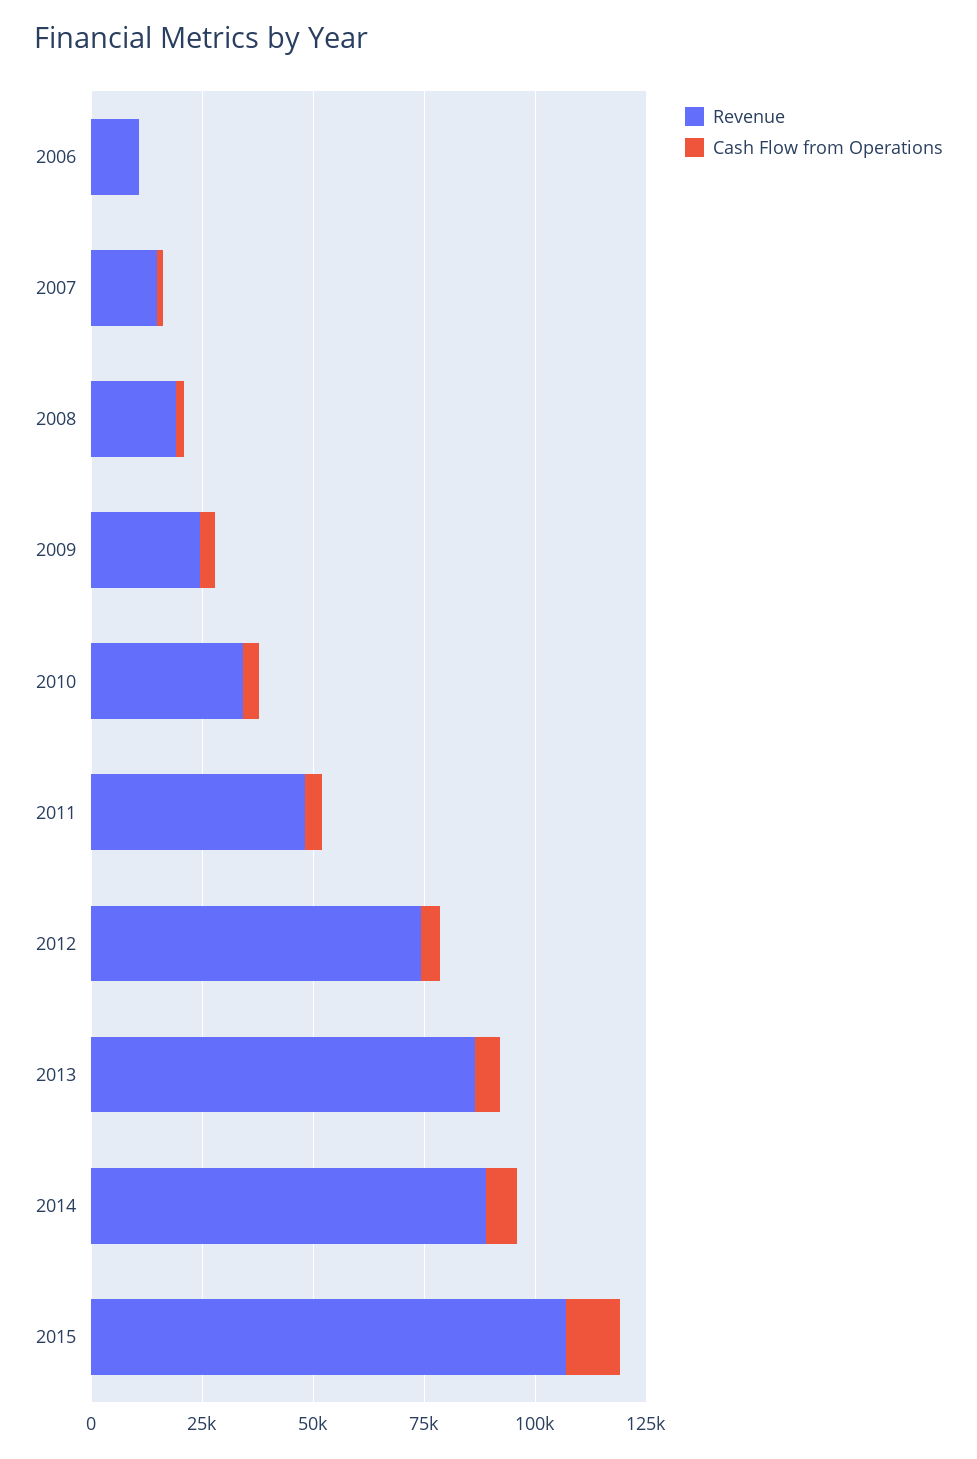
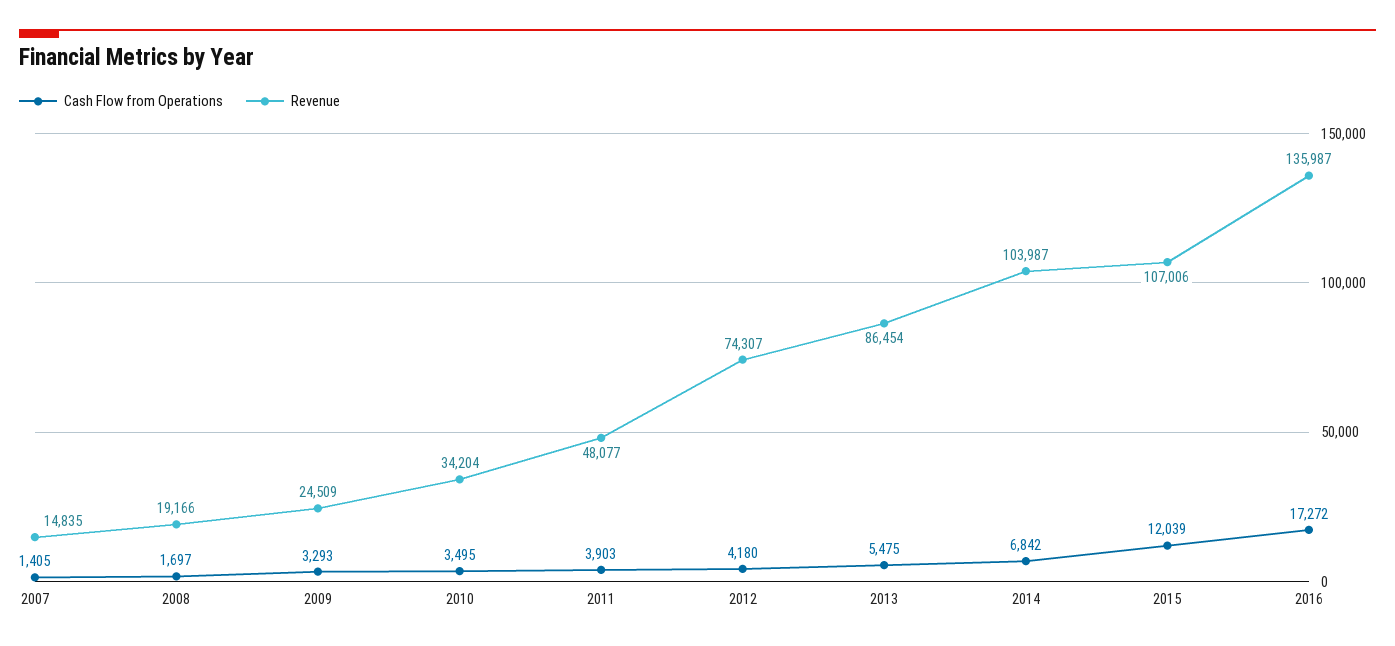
Revenue, 2006: 10000 -> none
Cash Flow from Operations, 2006: 0 -> none
Revenue, 2014: 90000 -> 103987
Cash Flow from Operations, 2016: none -> 17272
Revenue, 2016: none -> 135987

